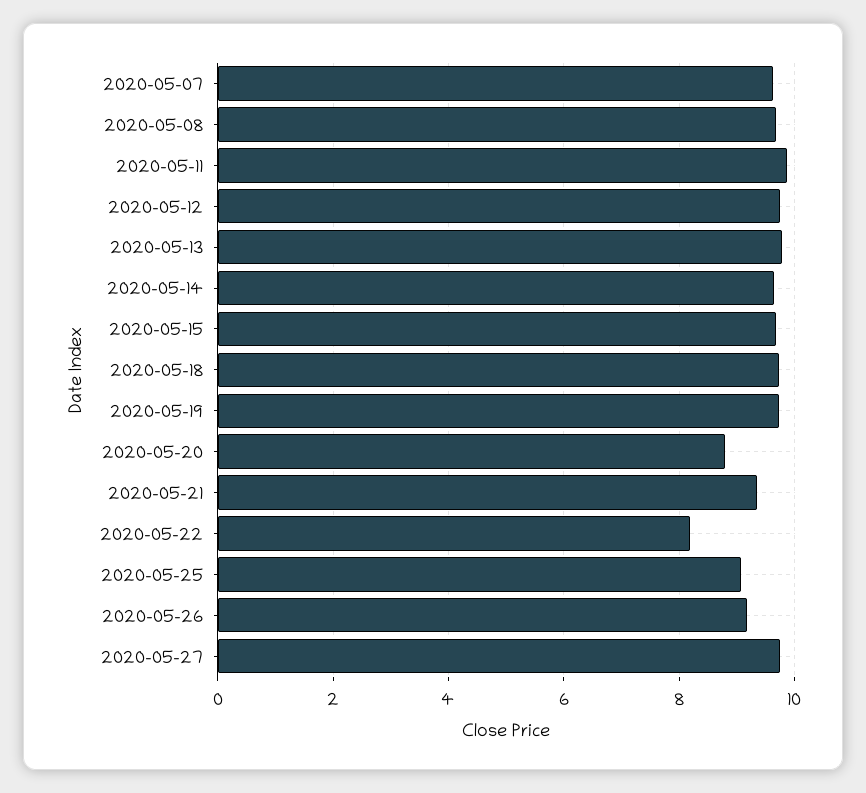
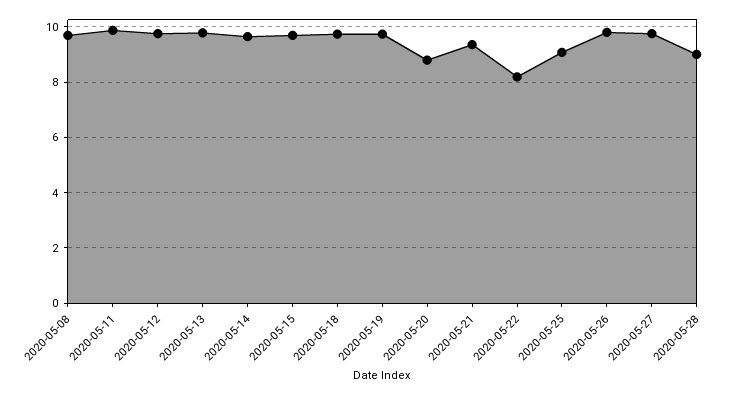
2020-05-07: 9.6 -> none
2020-05-26: 9.2 -> 9.75
2020-05-28: none -> 9

